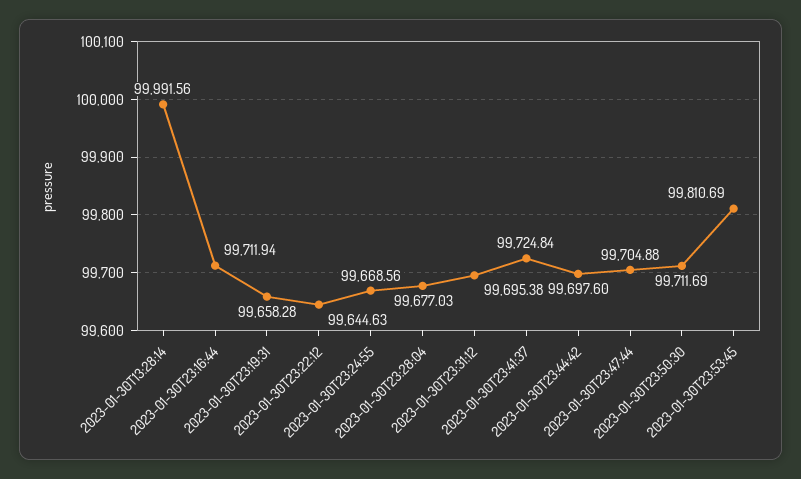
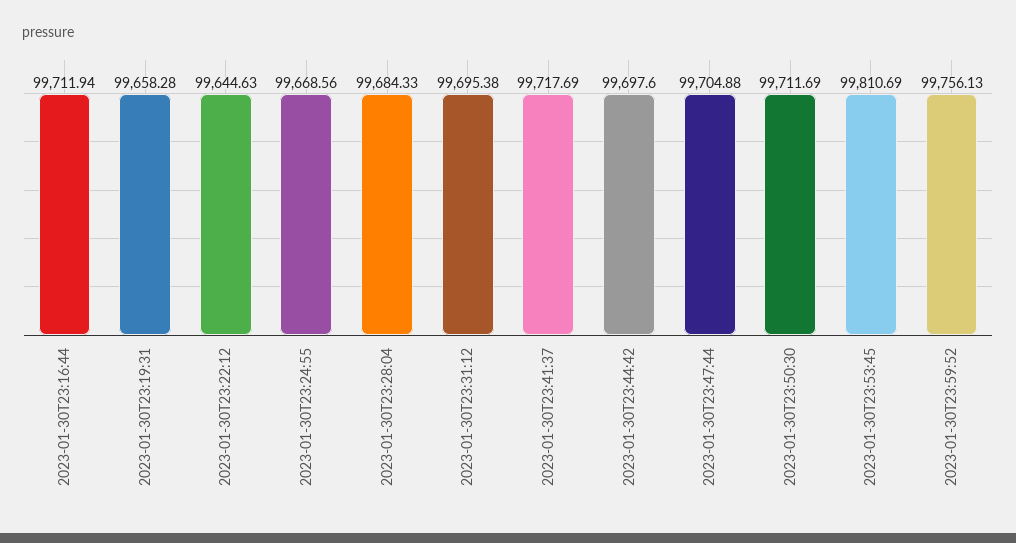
2023-01-30T13:28:14: 99991.56 -> none
2023-01-30T23:28:04: 99677.03 -> 99684.33
2023-01-30T23:41:37: 99724.84 -> 99717.69
2023-01-30T23:59:52: none -> 99756.13

